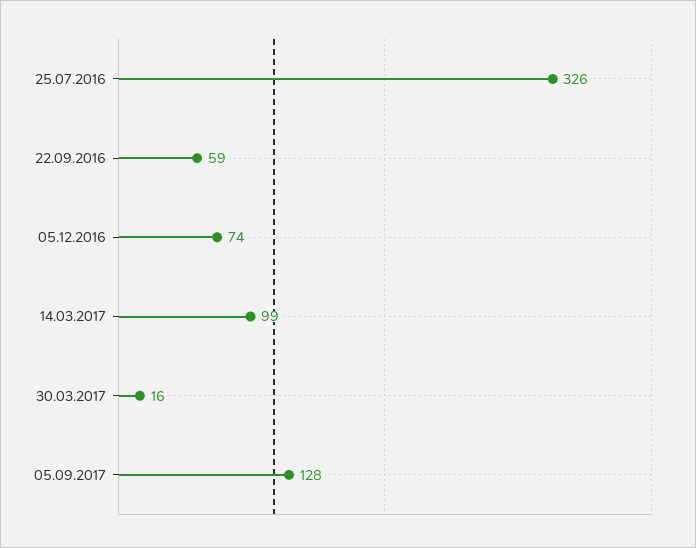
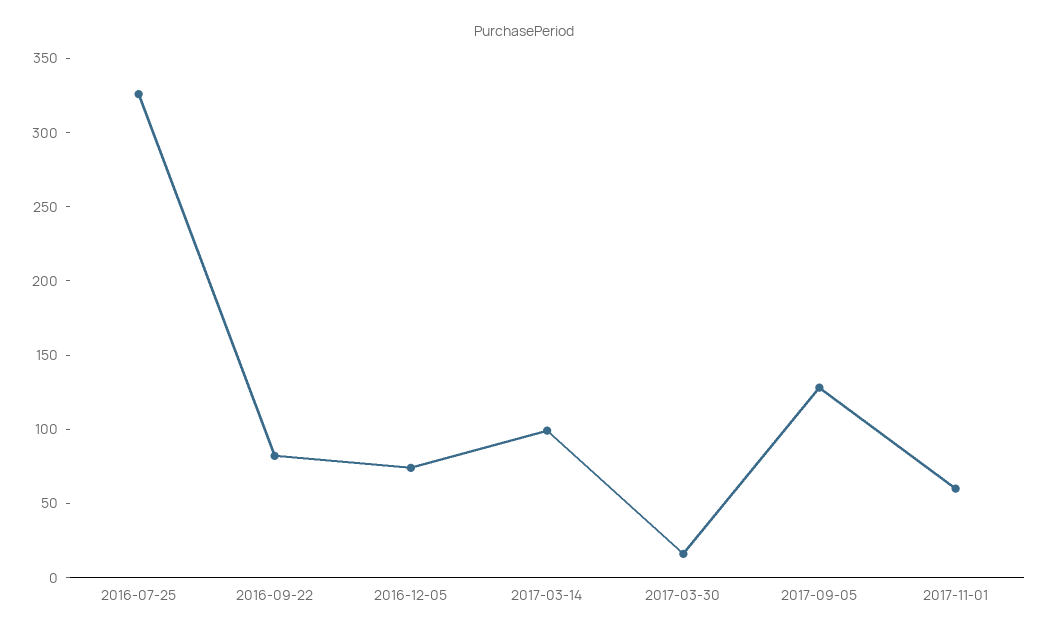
22.09.2016: 59 -> 80
2017-11-01: none -> 60

